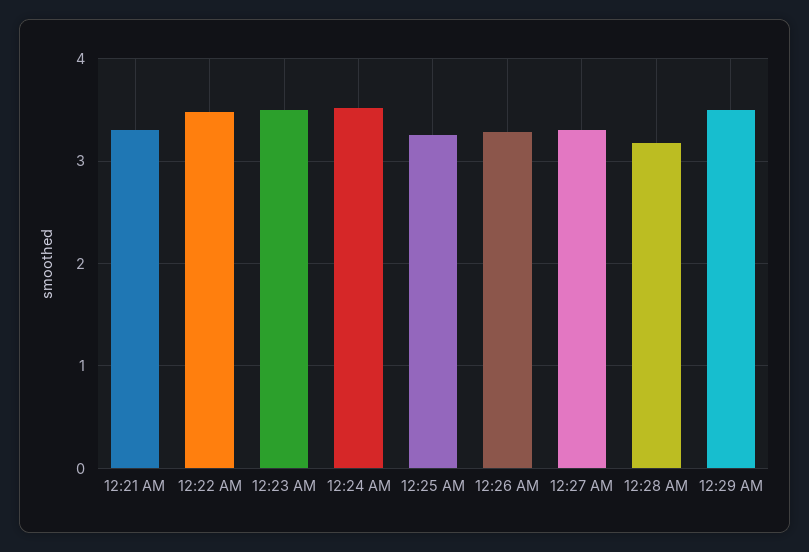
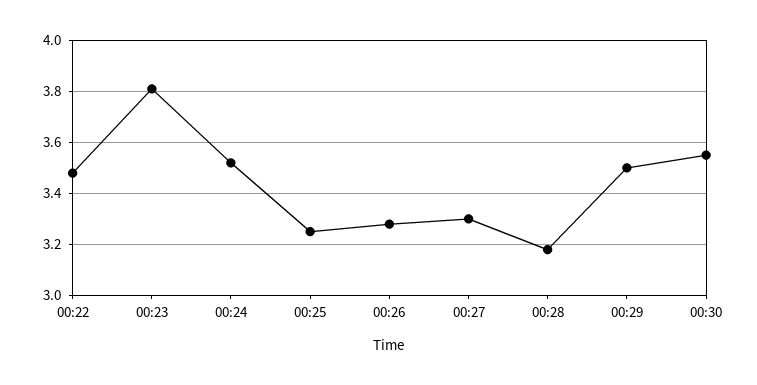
12:21 AM: 3.3 -> none
12:23 AM: 3.5 -> 3.8
00:30: none -> 3.55

